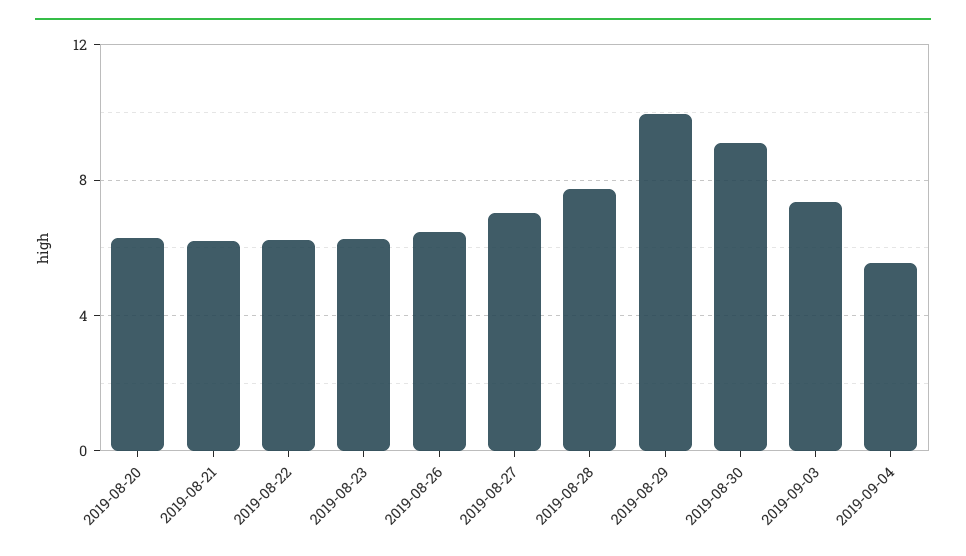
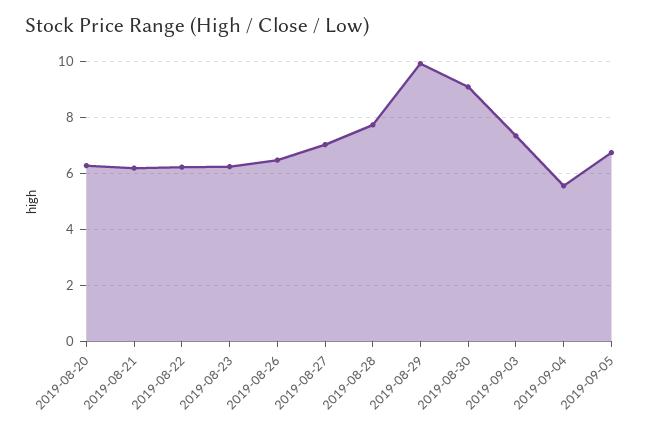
2019-09-05: none -> 6.75

